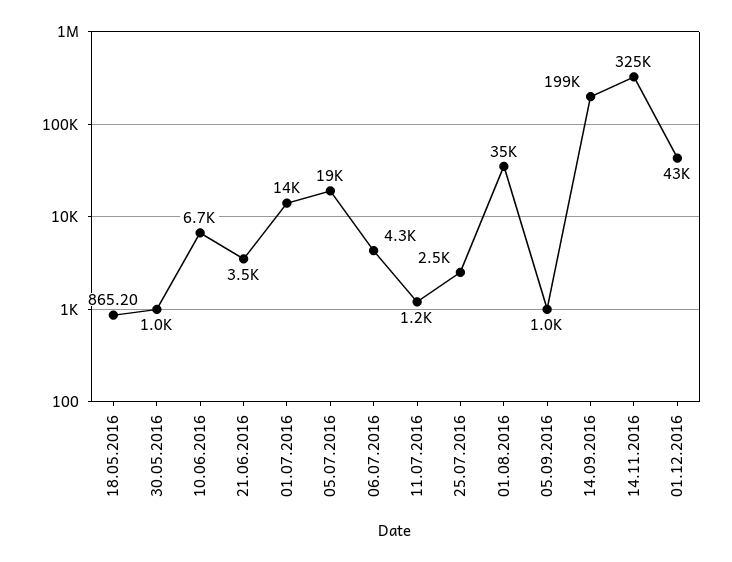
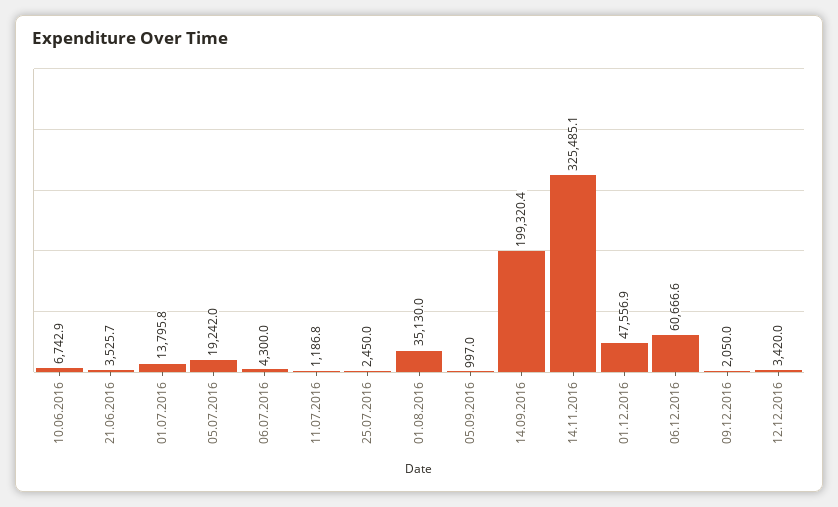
18.05.2016: 865.2 -> none
30.05.2016: 1000 -> none
01.12.2016: 43000 -> 47556.9
06.12.2016: none -> 60666.6
09.12.2016: none -> 2050
12.12.2016: none -> 3420

